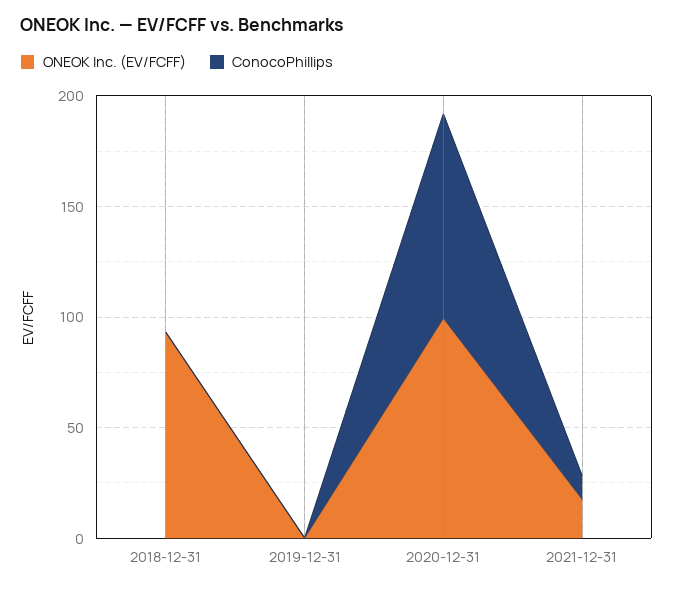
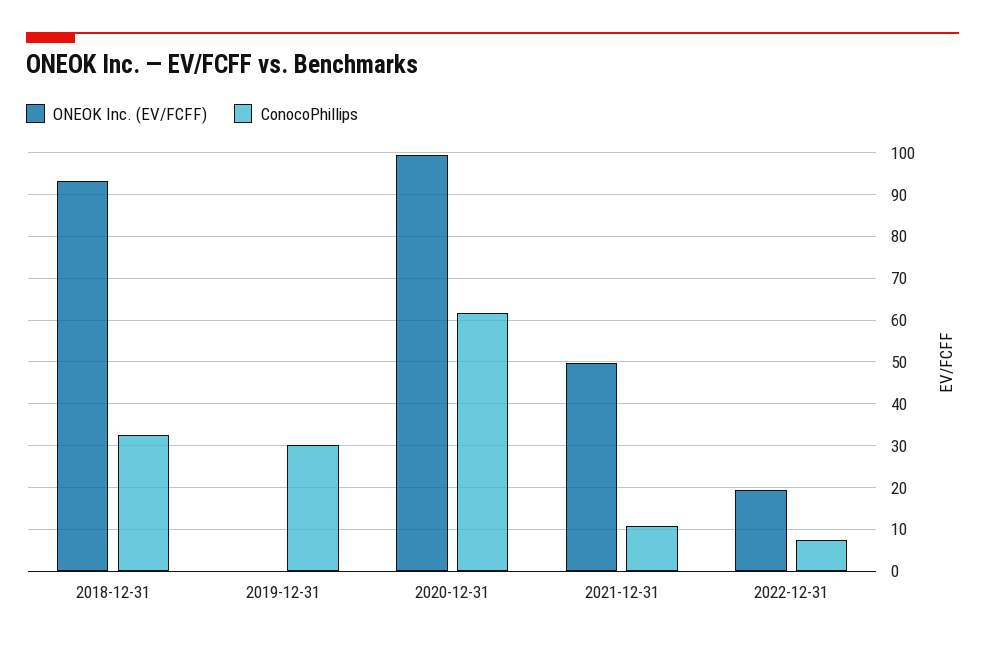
ConocoPhillips, 2018-12-31: 0 -> 32
ConocoPhillips, 2019-12-31: 0 -> 30
ConocoPhillips, 2020-12-31: 90 -> 62
ONEOK Inc. (EV/FCFF), 2021-12-31: 20 -> 50
ONEOK Inc. (EV/FCFF), 2022-12-31: none -> 20
ConocoPhillips, 2022-12-31: none -> 8

